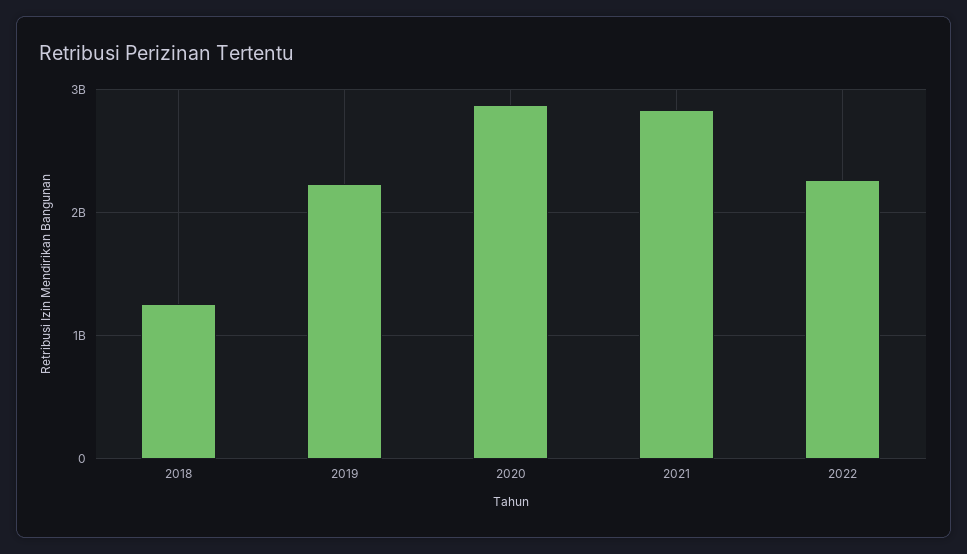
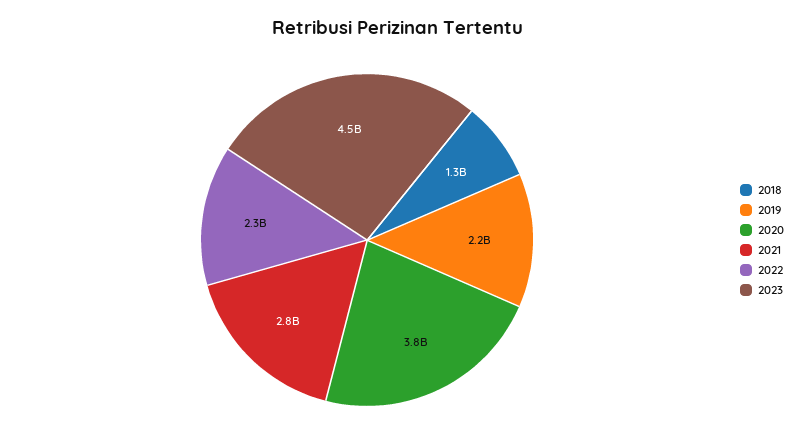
2020: 2900000000 -> 3800000000
2023: none -> 4500000000

